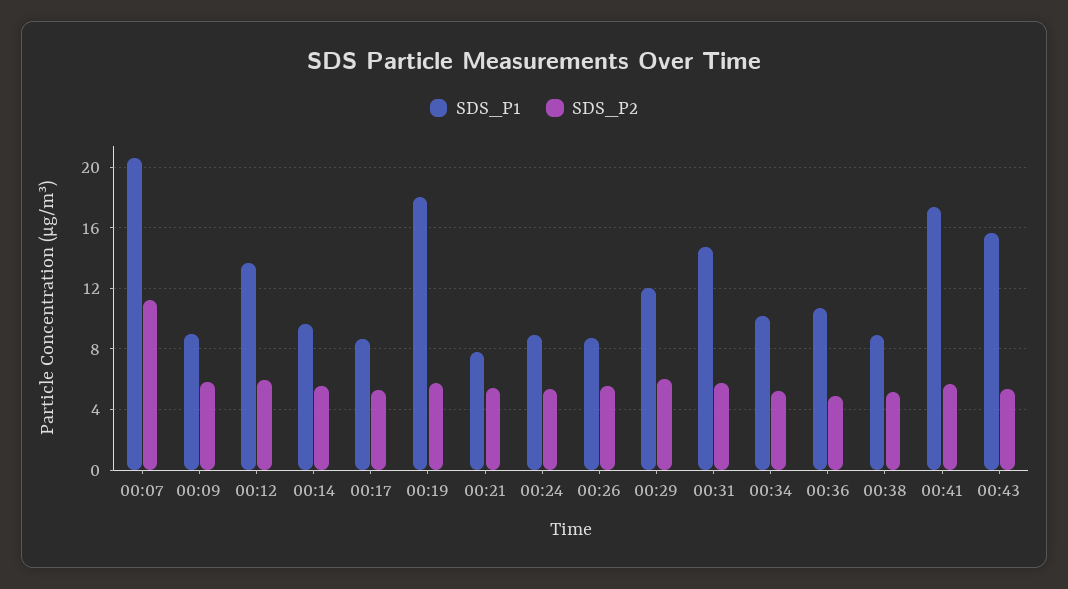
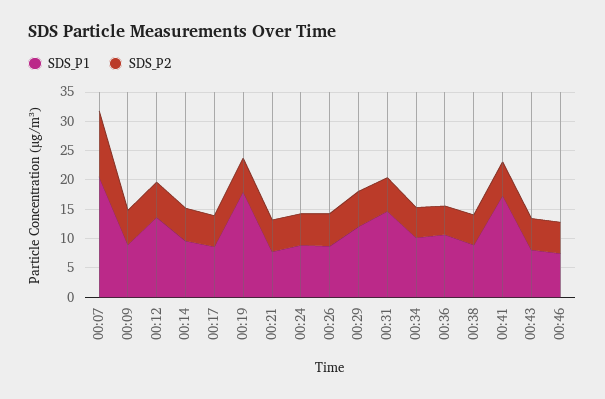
SDS_P1, 00:43: 15.5 -> 7.5
SDS_P1, 00:46: none -> 7.5
SDS_P2, 00:46: none -> 5

